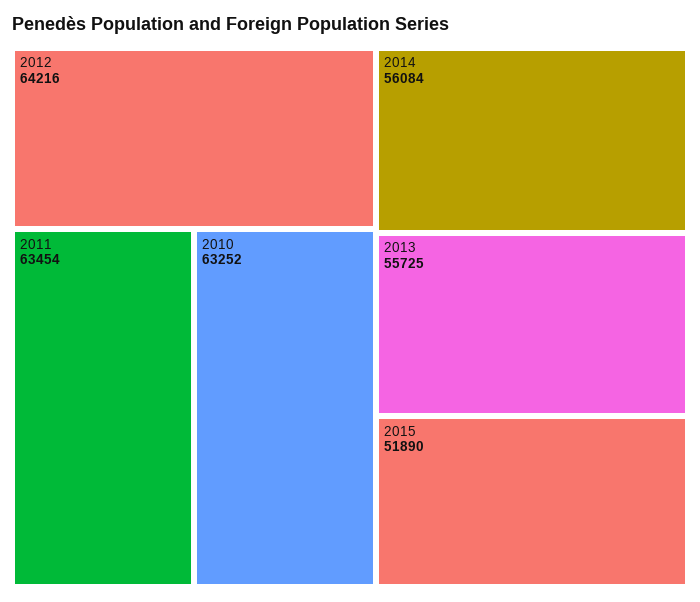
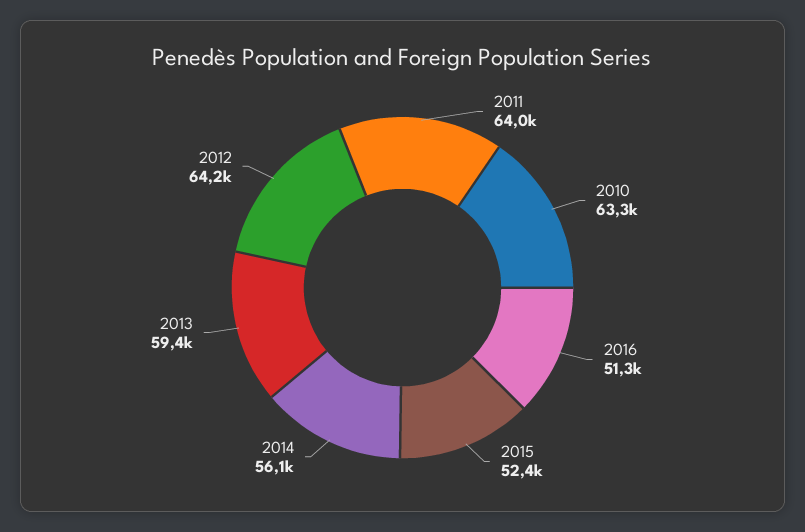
2011: 63454 -> 64000
2013: 55725 -> 59400
2015: 51890 -> 52400
2016: none -> 51300

